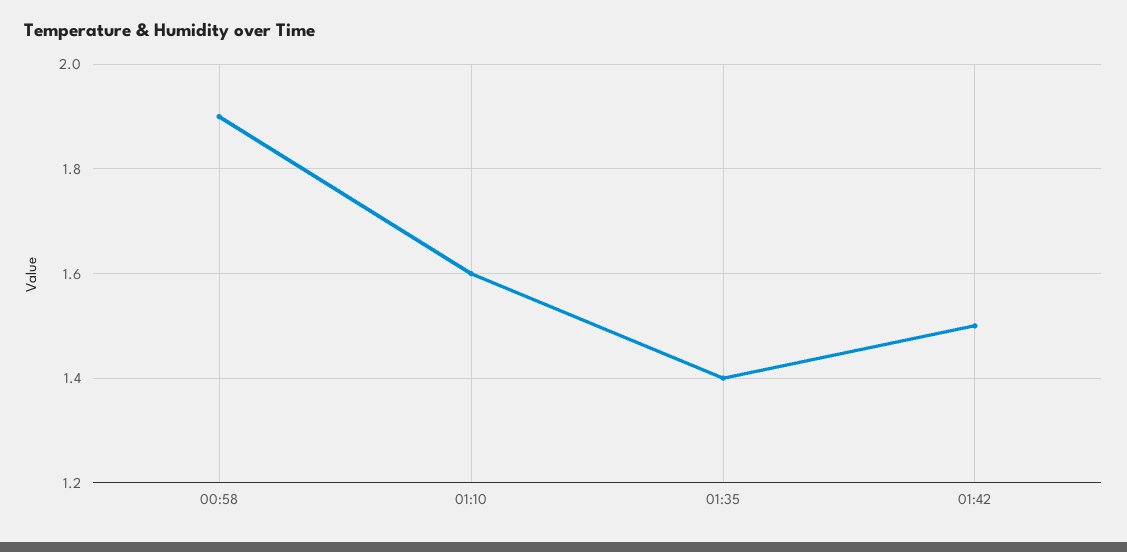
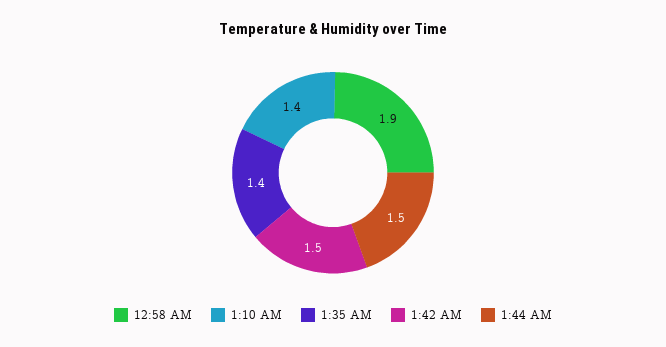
01:10: 1.6 -> 1.4
1:44 AM: none -> 1.5

